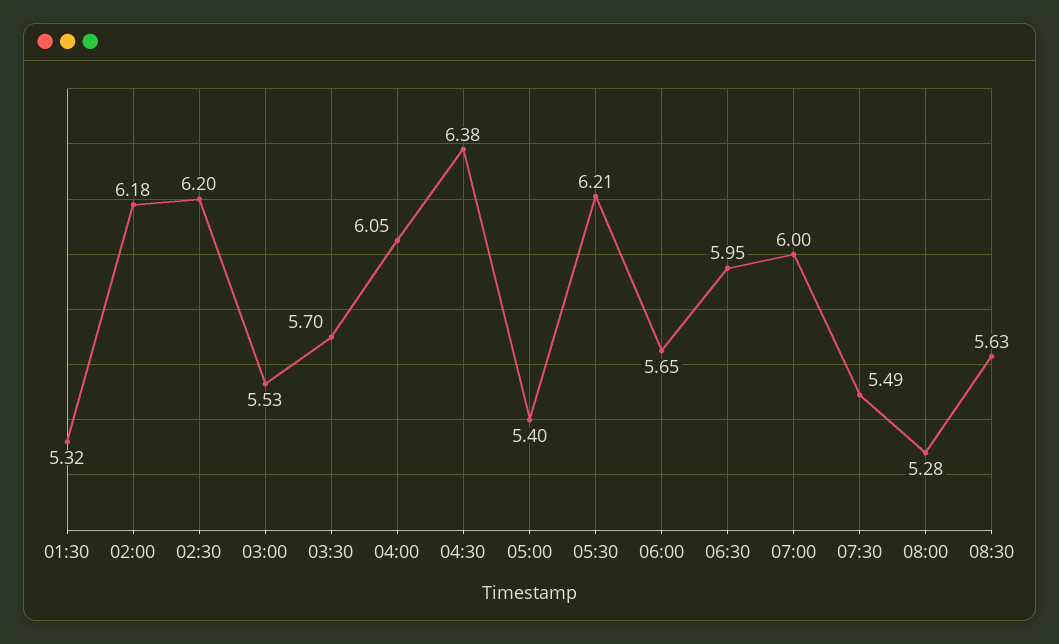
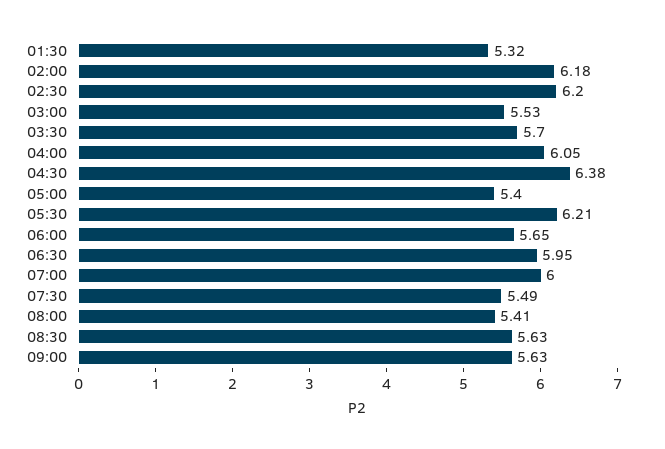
08:00: 5.28 -> 5.41
09:00: none -> 5.63

